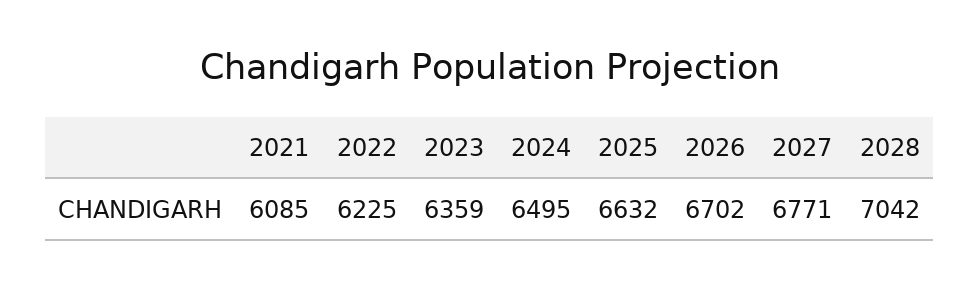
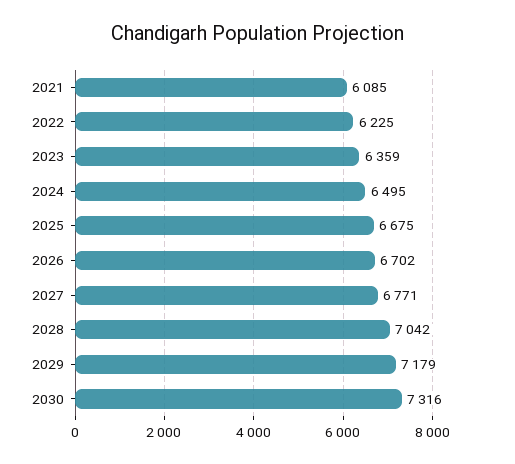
2025: 6632 -> 6675
2029: none -> 7179
2030: none -> 7316

